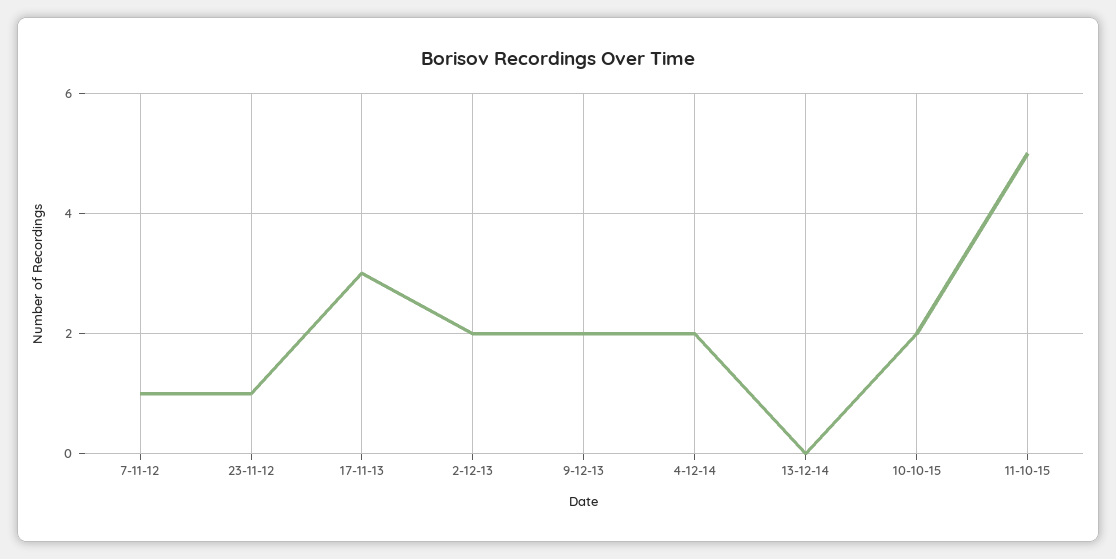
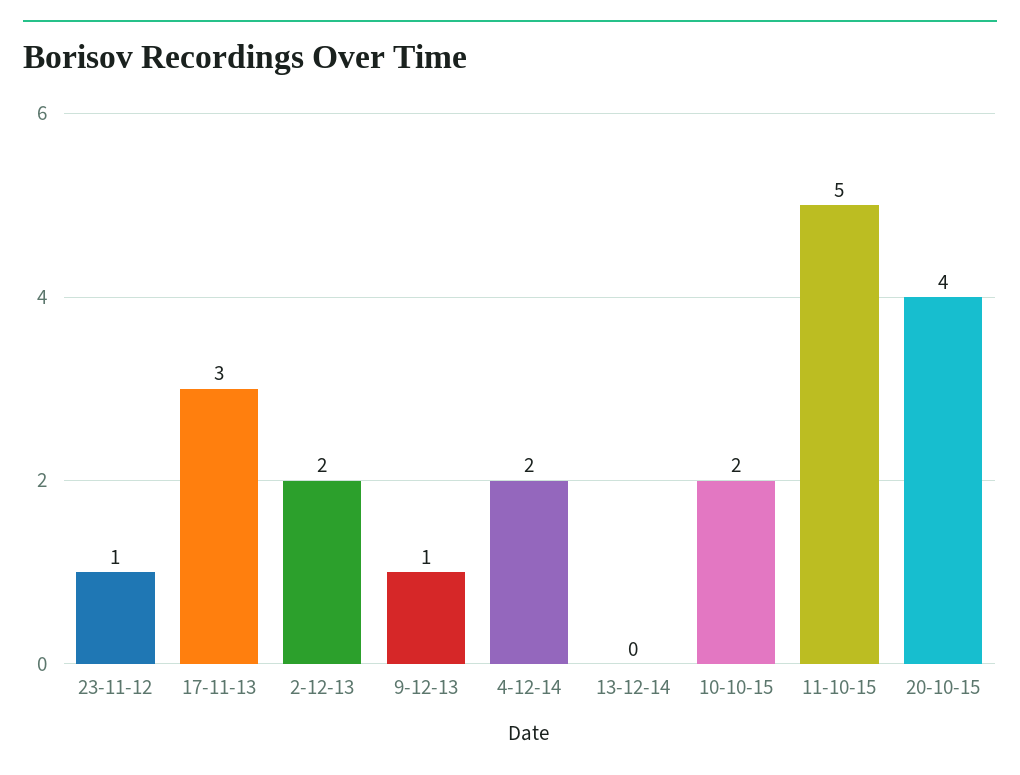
7-11-12: 1 -> none
9-12-13: 2 -> 1
20-10-15: none -> 4

